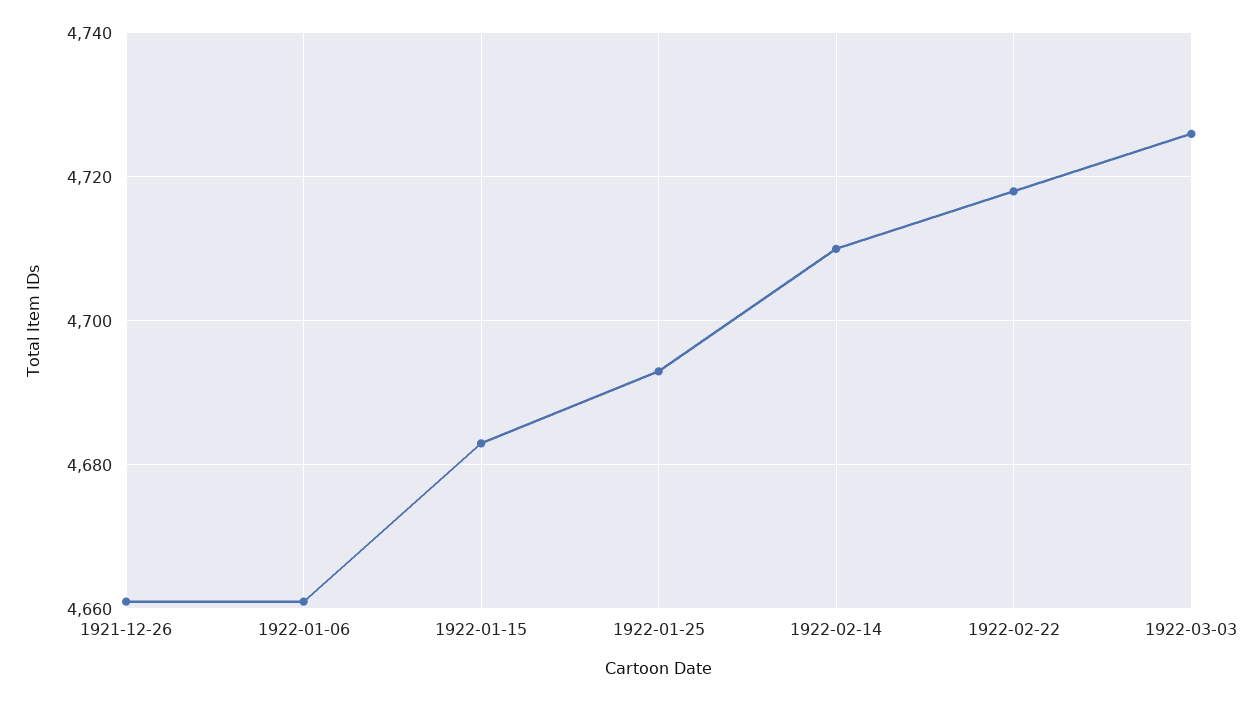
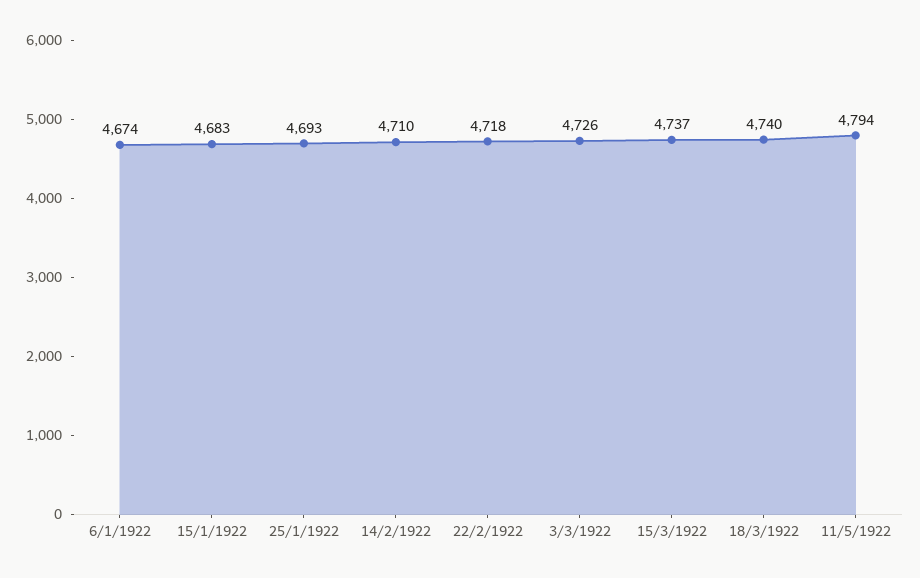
1921-12-26: 4660 -> none
1922-01-06: 4660 -> 4674
15/3/1922: none -> 4737
18/3/1922: none -> 4740
11/5/1922: none -> 4794

